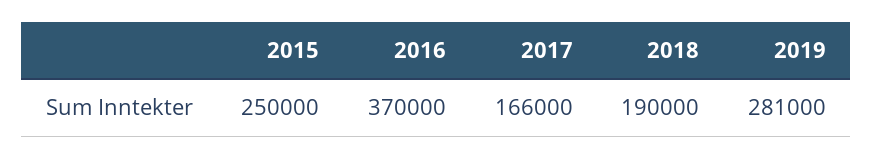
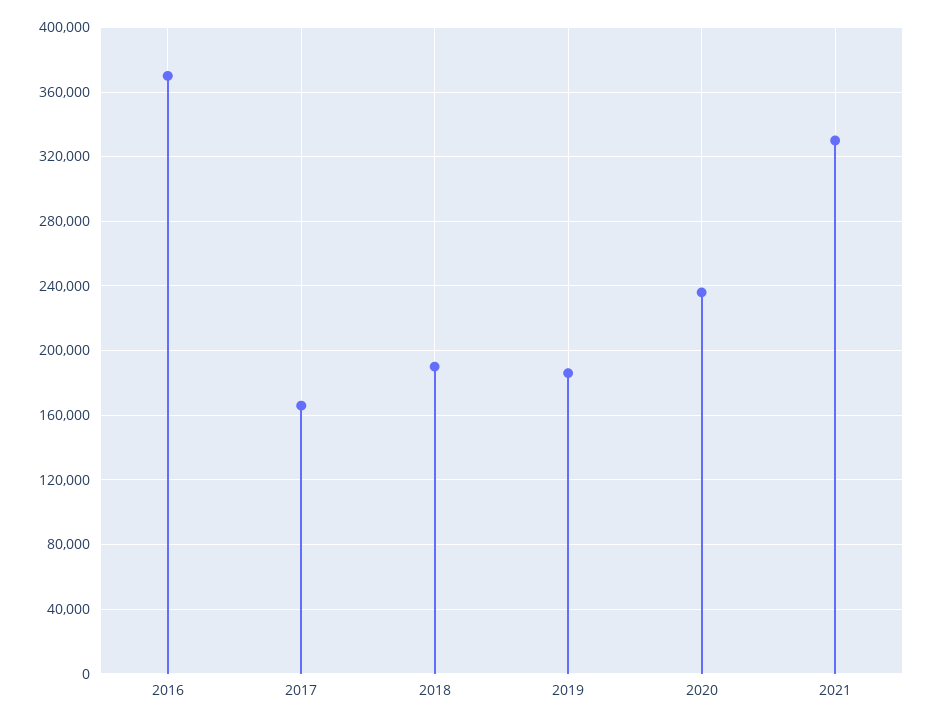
2015: 250000 -> none
2019: 281000 -> 185000
2020: none -> 235000
2021: none -> 330000

